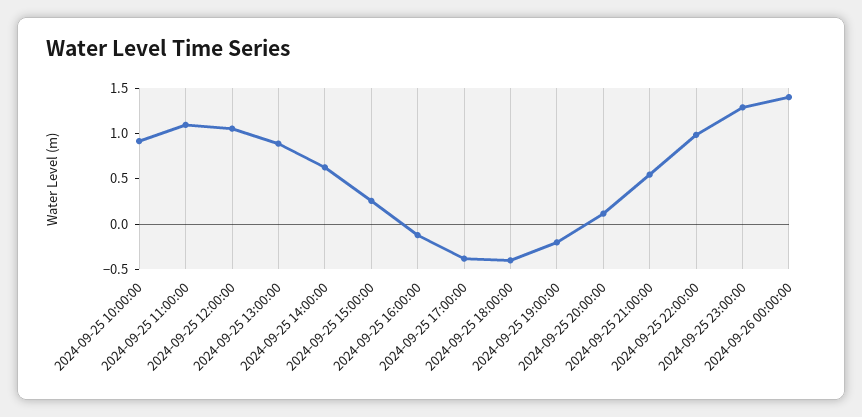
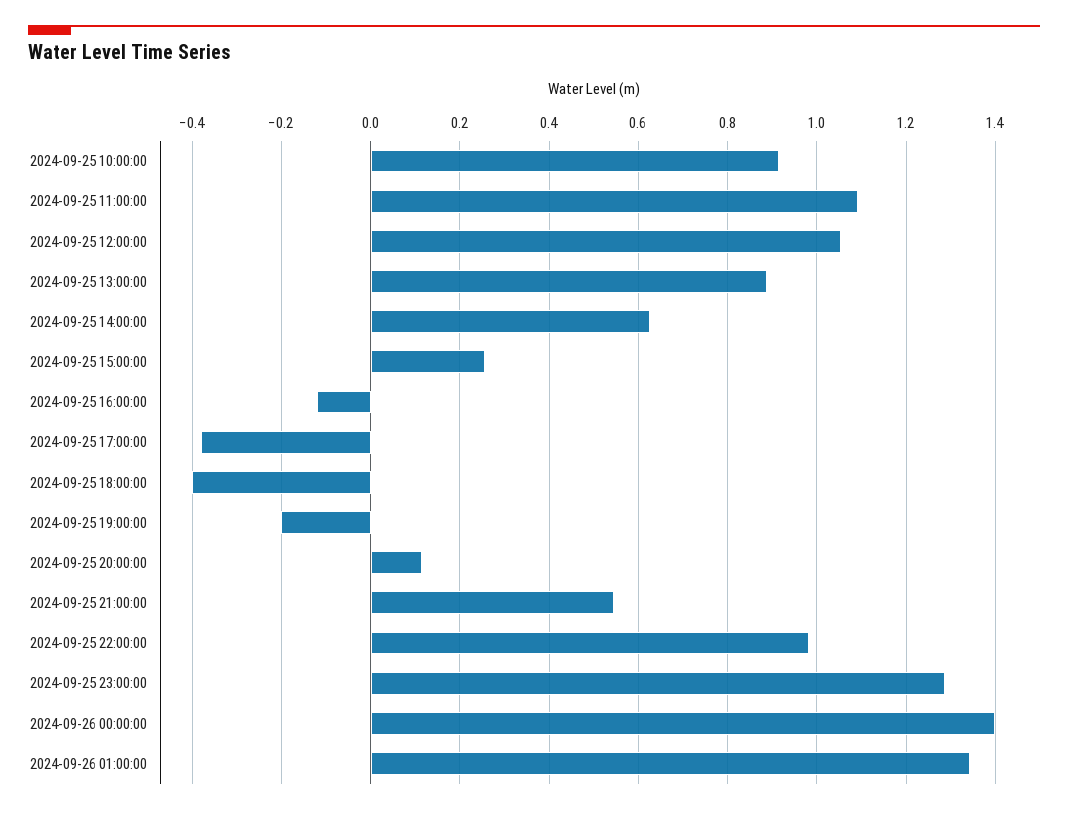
2024-09-26 01:00:00: none -> 1.34

